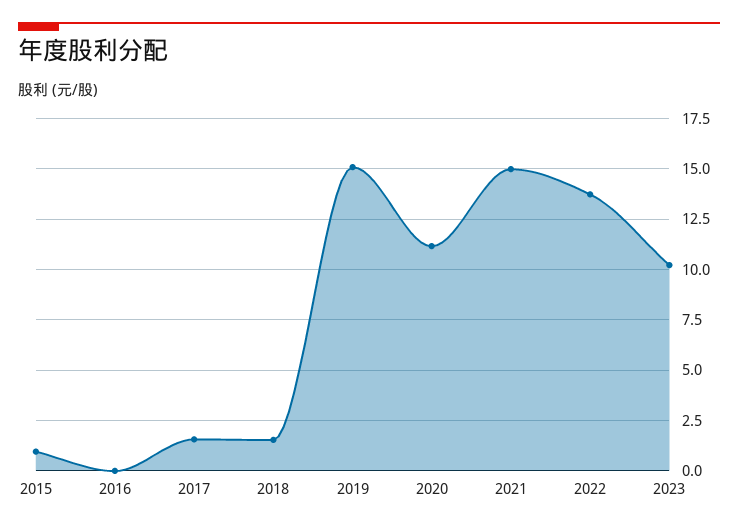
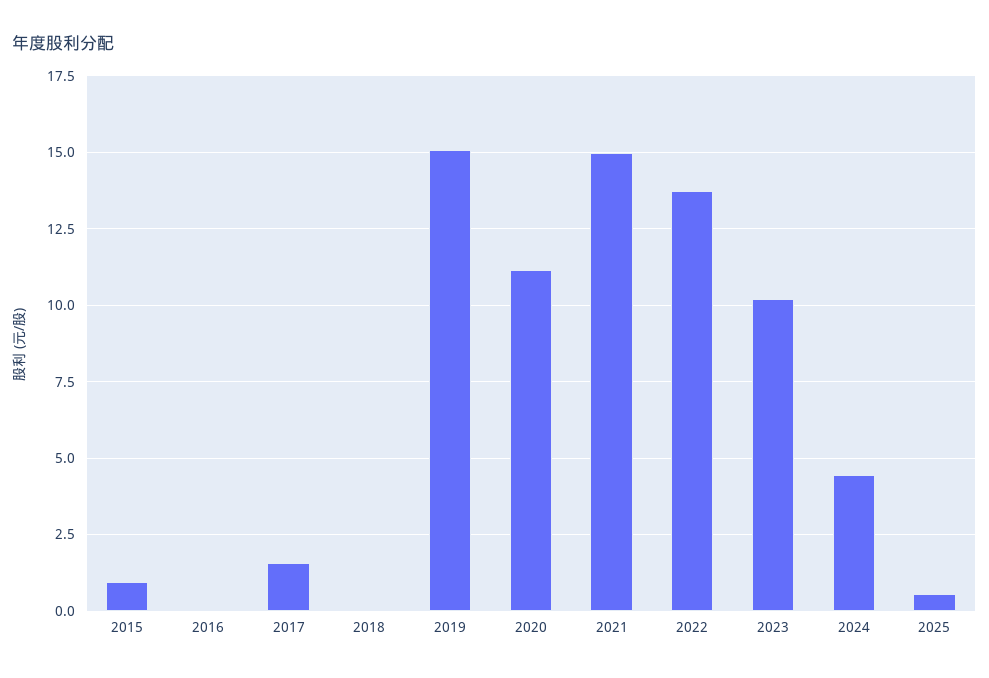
2018: 1.5 -> 0
2024: none -> 4.5
2025: none -> 0.5

